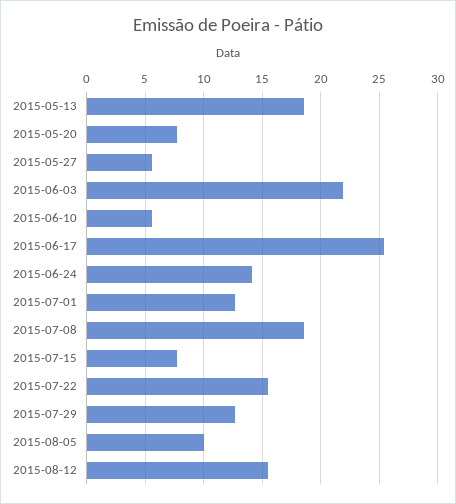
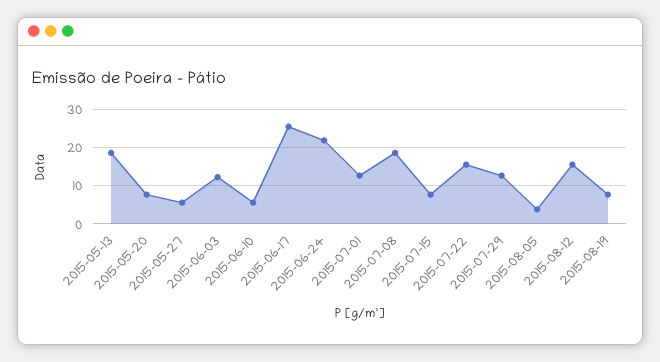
2015-06-03: 22 -> 12
2015-06-24: 14 -> 22
2015-08-05: 10 -> 4
2015-08-19: none -> 8

